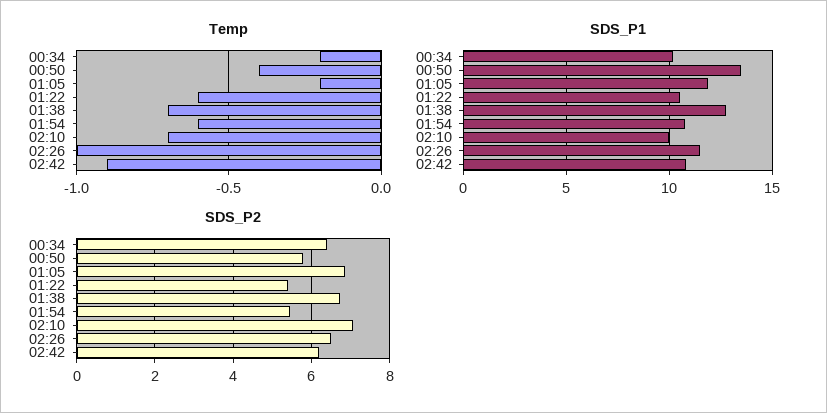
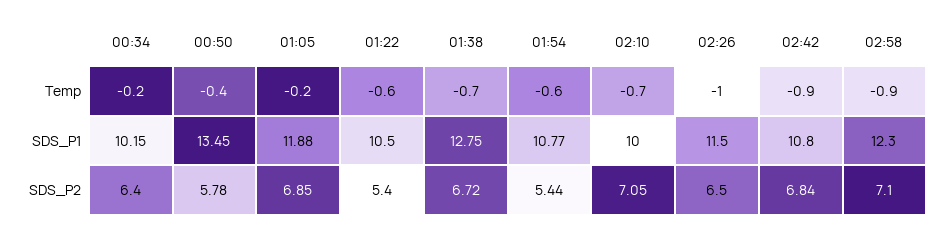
SDS_P2, 02:42: 6.2 -> 6.84
Temp, 02:58: none -> -0.9
SDS_P1, 02:58: none -> 12.3
SDS_P2, 02:58: none -> 7.1

